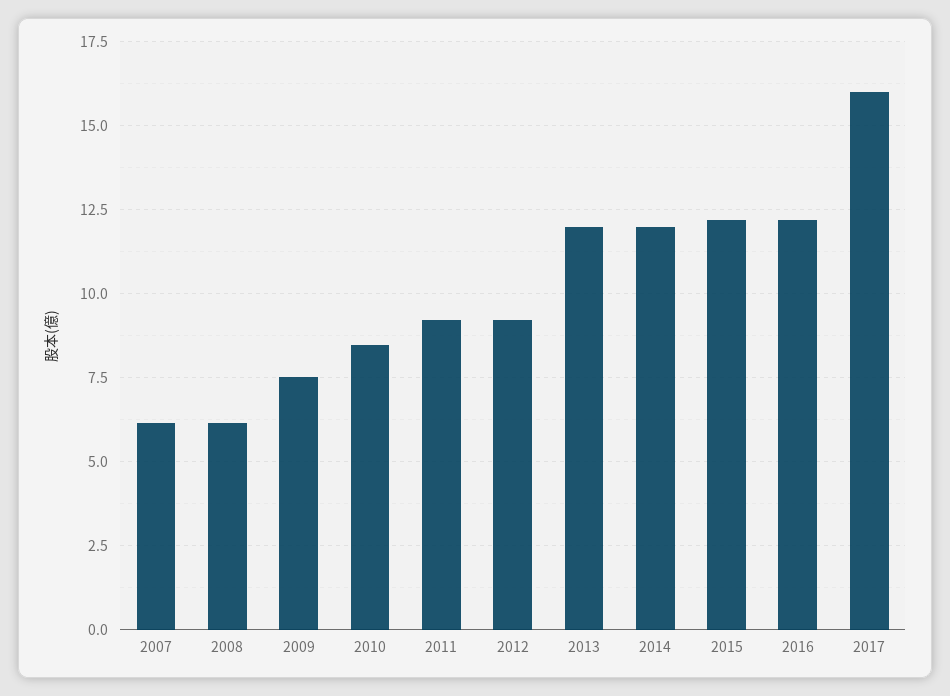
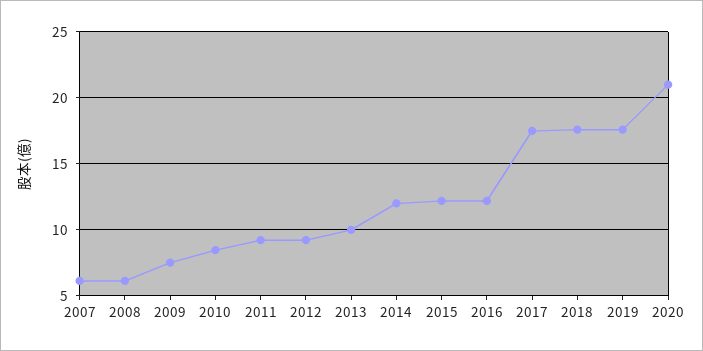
2013: 12 -> 10
2017: 16 -> 17.5
2018: none -> 17.5
2019: none -> 17.5
2020: none -> 21

